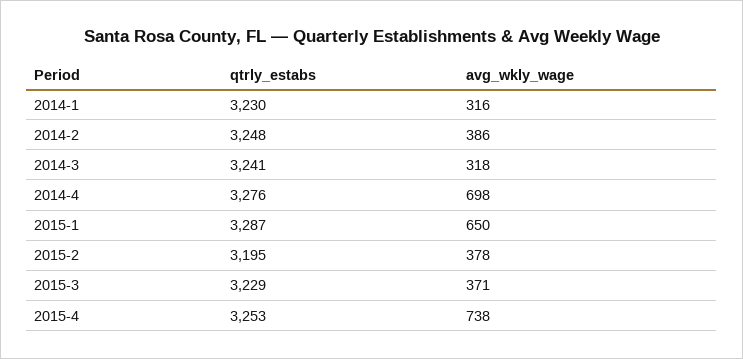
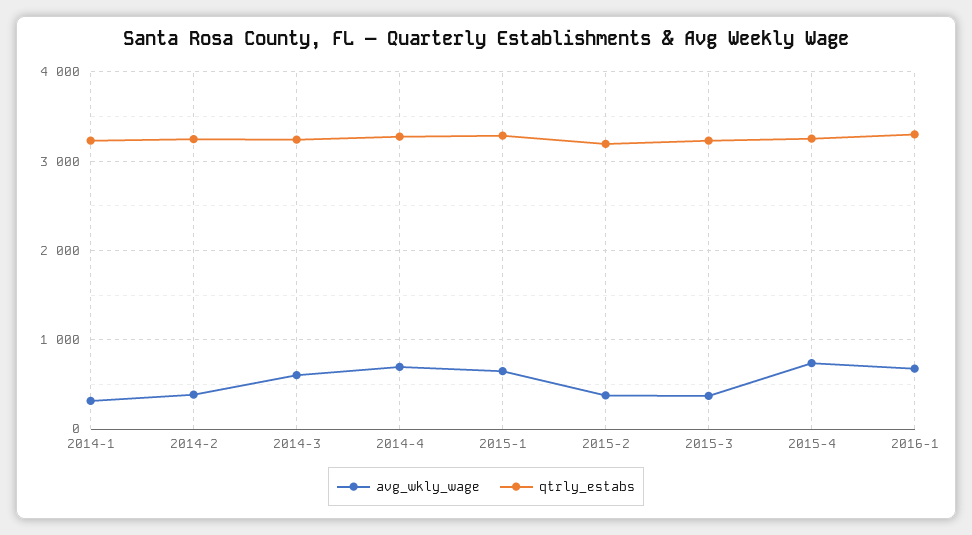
avg_wkly_wage, 2014-3: 318 -> 600
avg_wkly_wage, 2016-1: none -> 700
qtrly_estabs, 2016-1: none -> 3300

